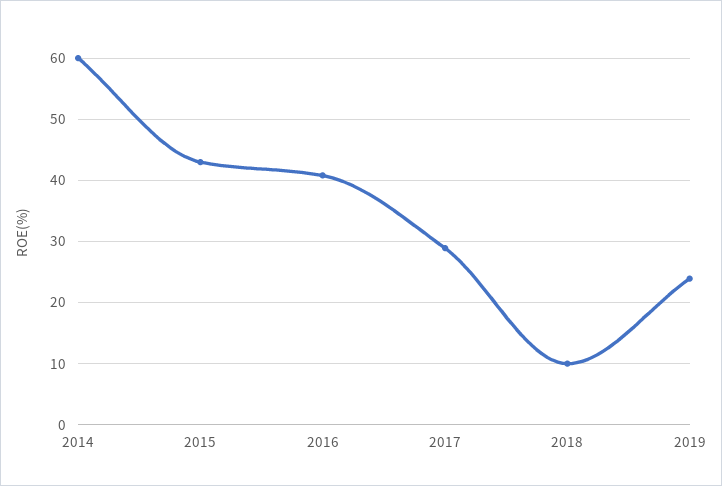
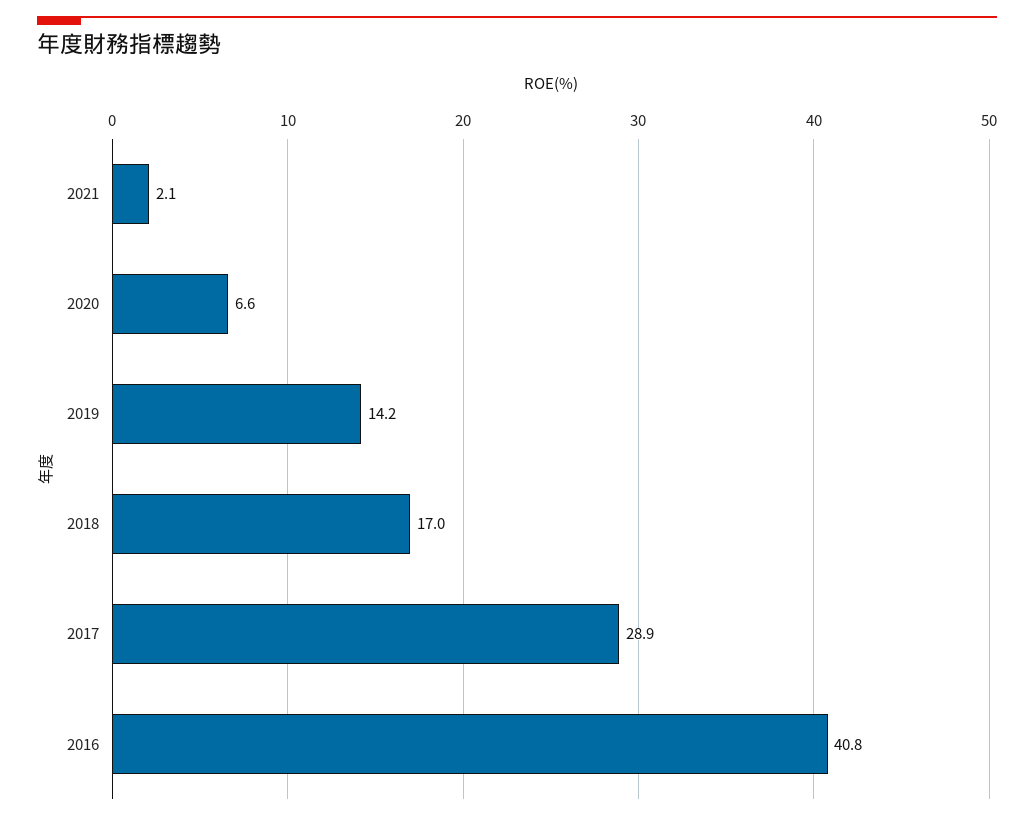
2014: 60 -> none
2015: 43 -> none
2018: 10 -> 17
2019: 24 -> 14.2
2021: none -> 2.1
2020: none -> 6.6

